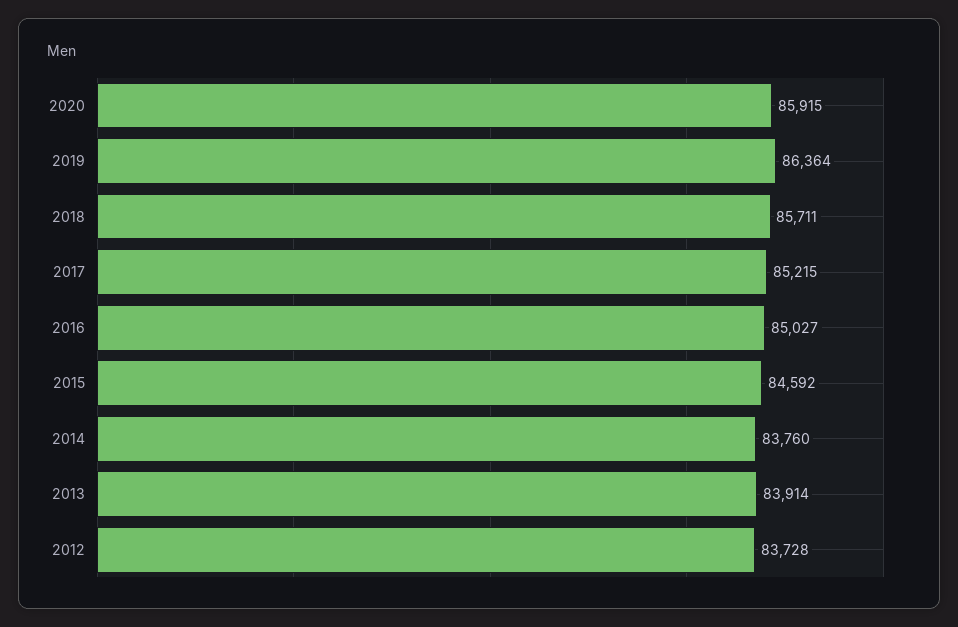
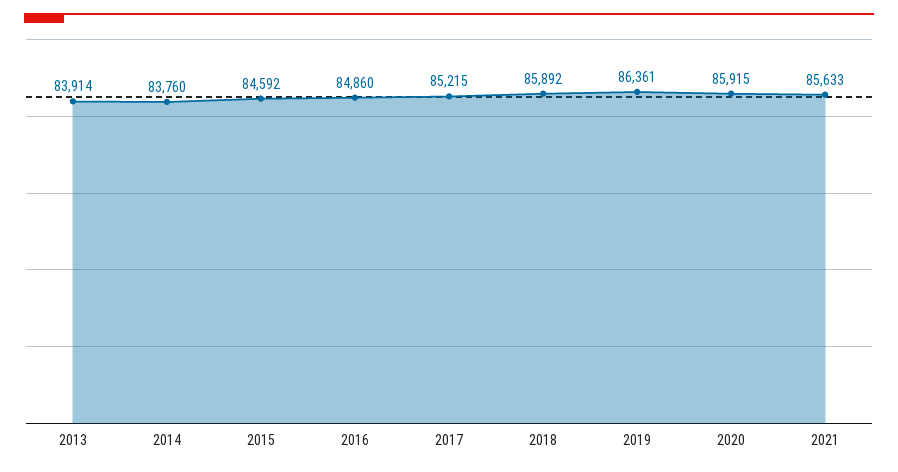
2019: 86364 -> 86361
2018: 85711 -> 85892
2016: 85027 -> 84860
2012: 83728 -> none
2021: none -> 85633

